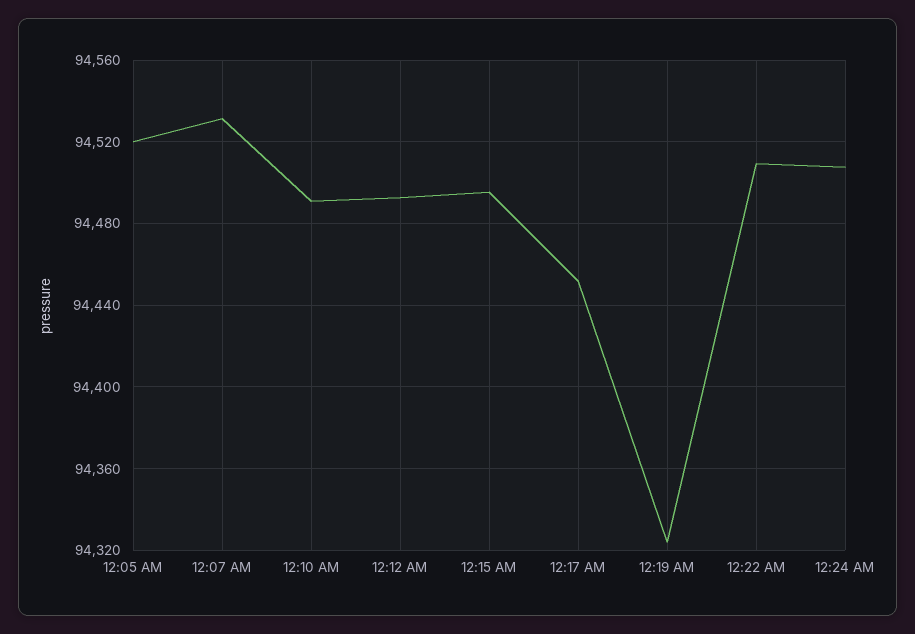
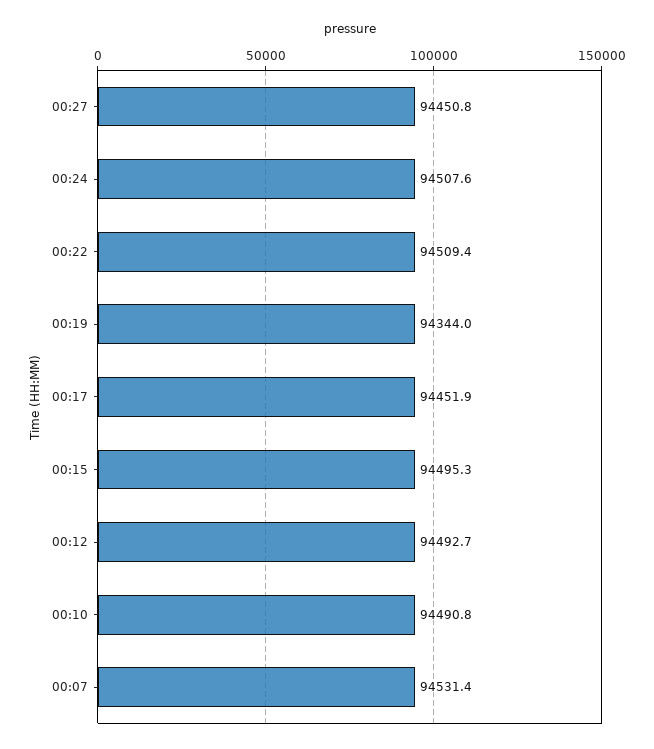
12:05 AM: 94520 -> none
12:19 AM: 94325 -> 94344
00:27: none -> 94450.8

